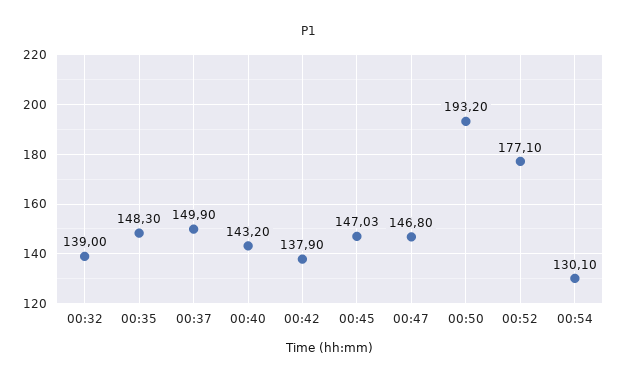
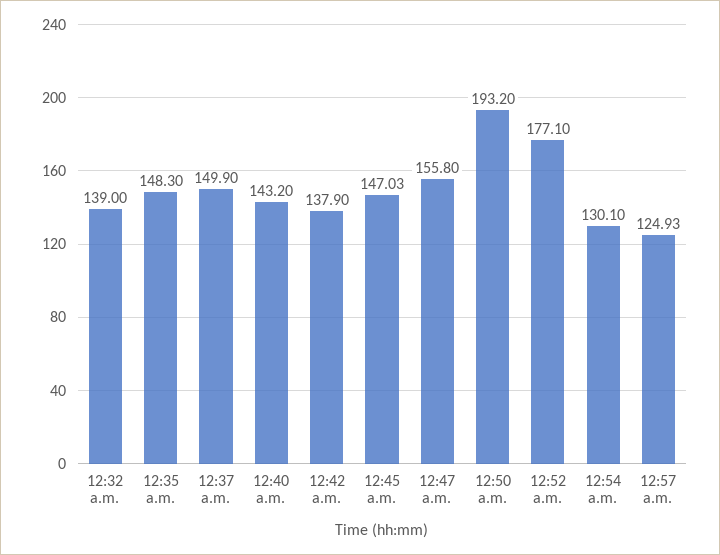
00:47: 146.8 -> 155.8
12:57 a.m.: none -> 124.93

